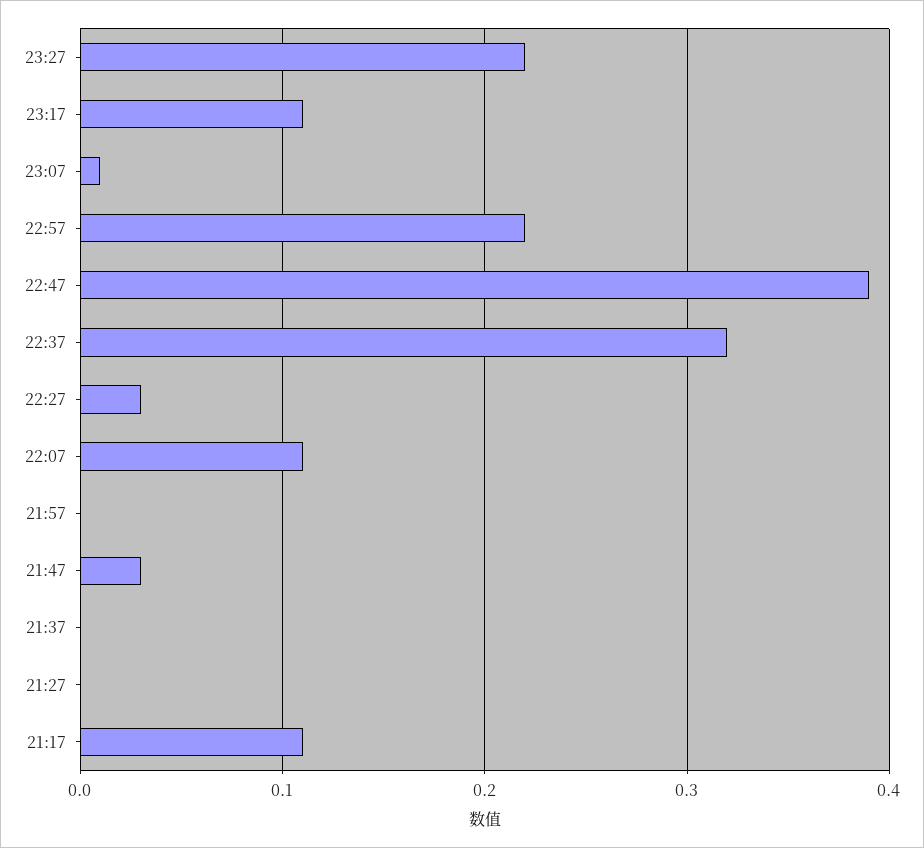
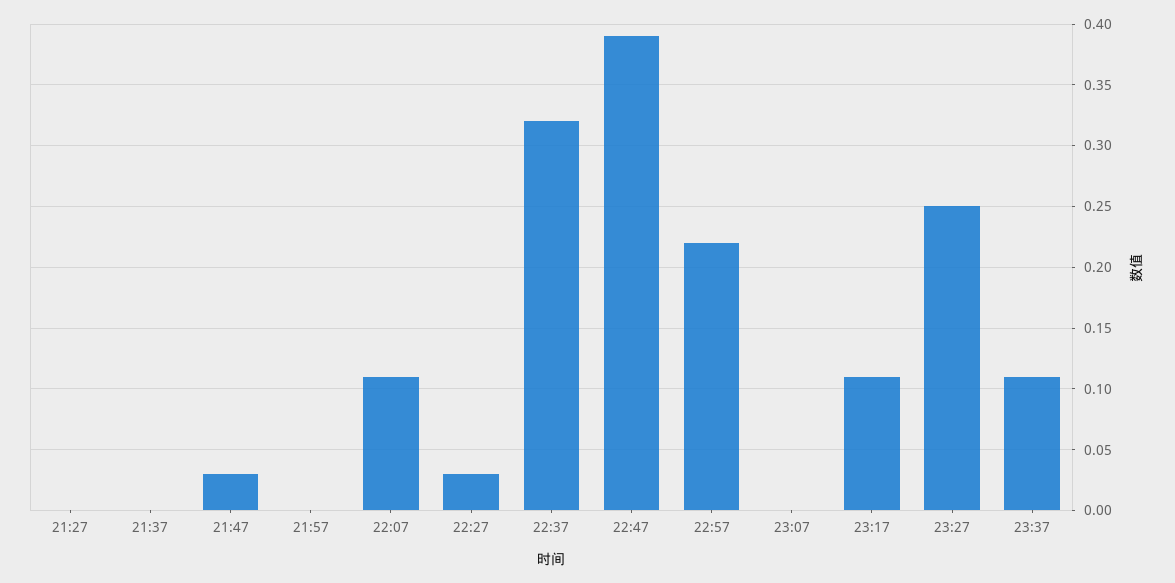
23:27: 0.22 -> 0.25
23:07: 0.01 -> 0
21:17: 0.11 -> none
23:37: none -> 0.11

